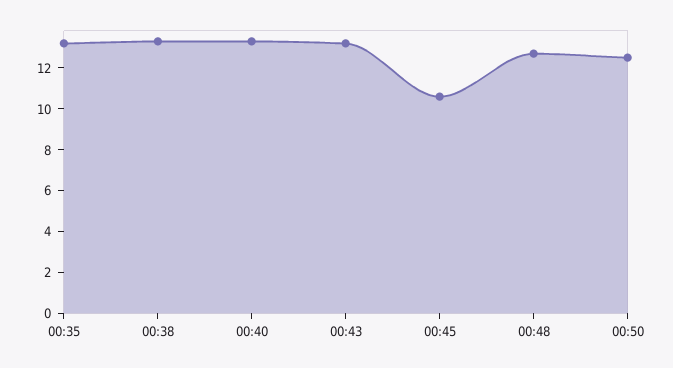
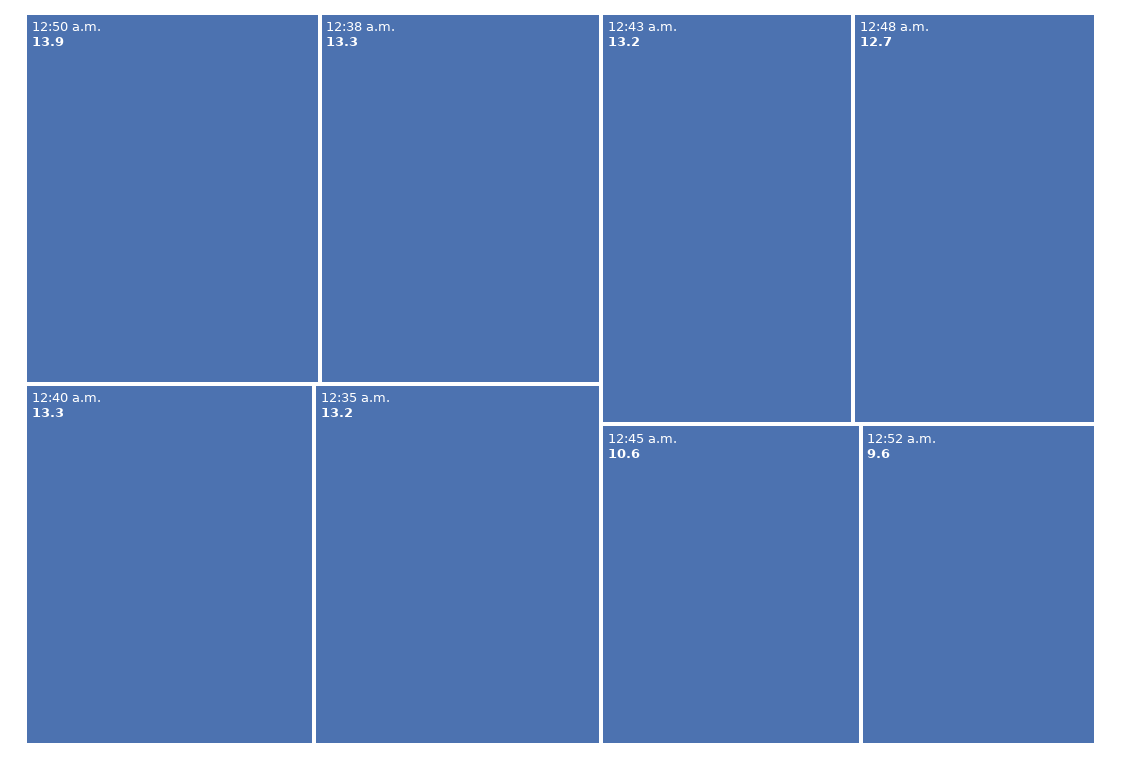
00:50: 12.5 -> 13.9
12:52 a.m.: none -> 9.6

